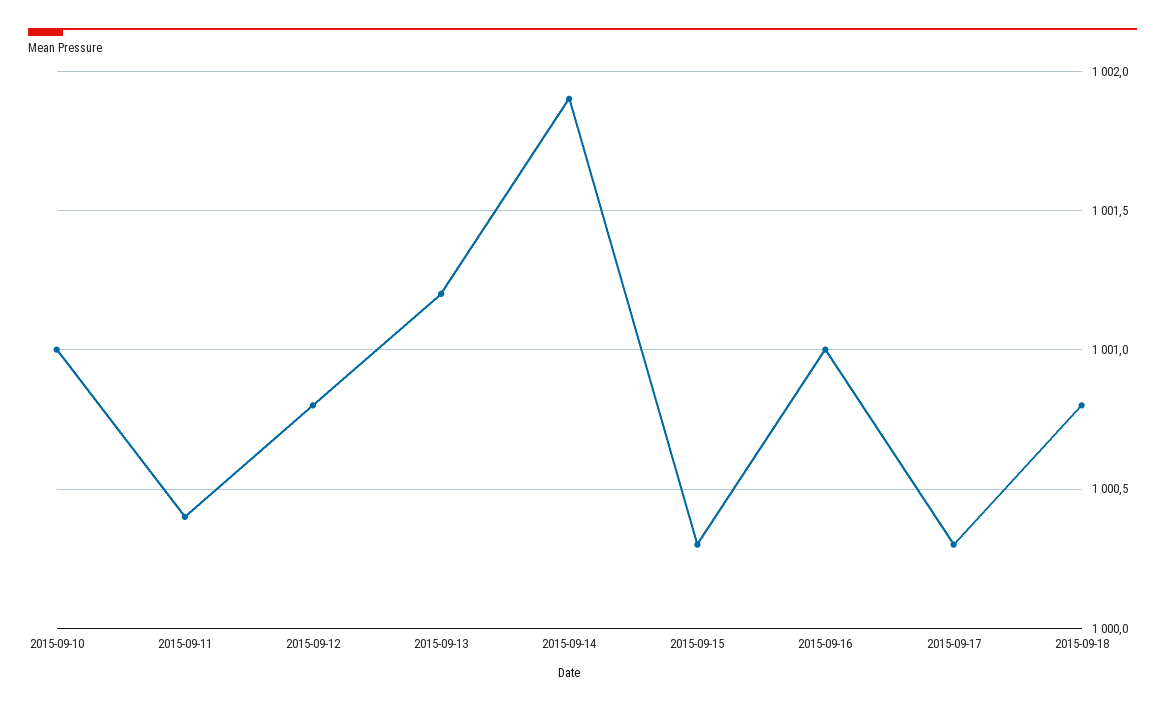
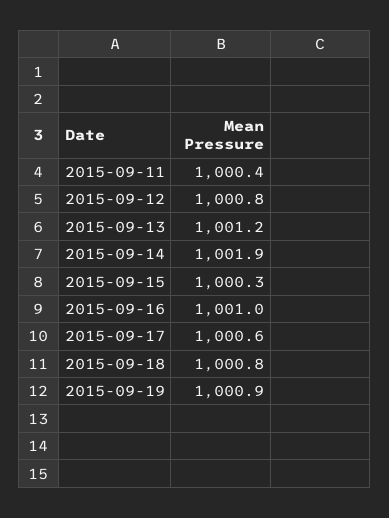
2015-09-10: 1001 -> none
2015-09-17: 1000.3 -> 1000.6
2015-09-19: none -> 1000.9

